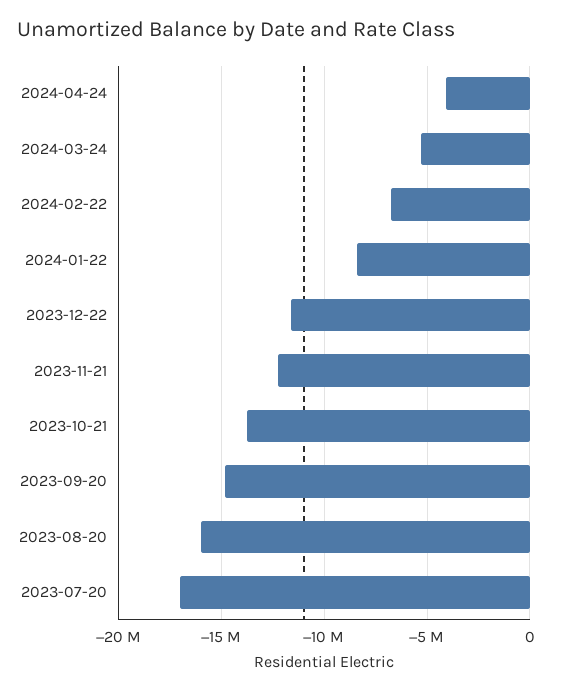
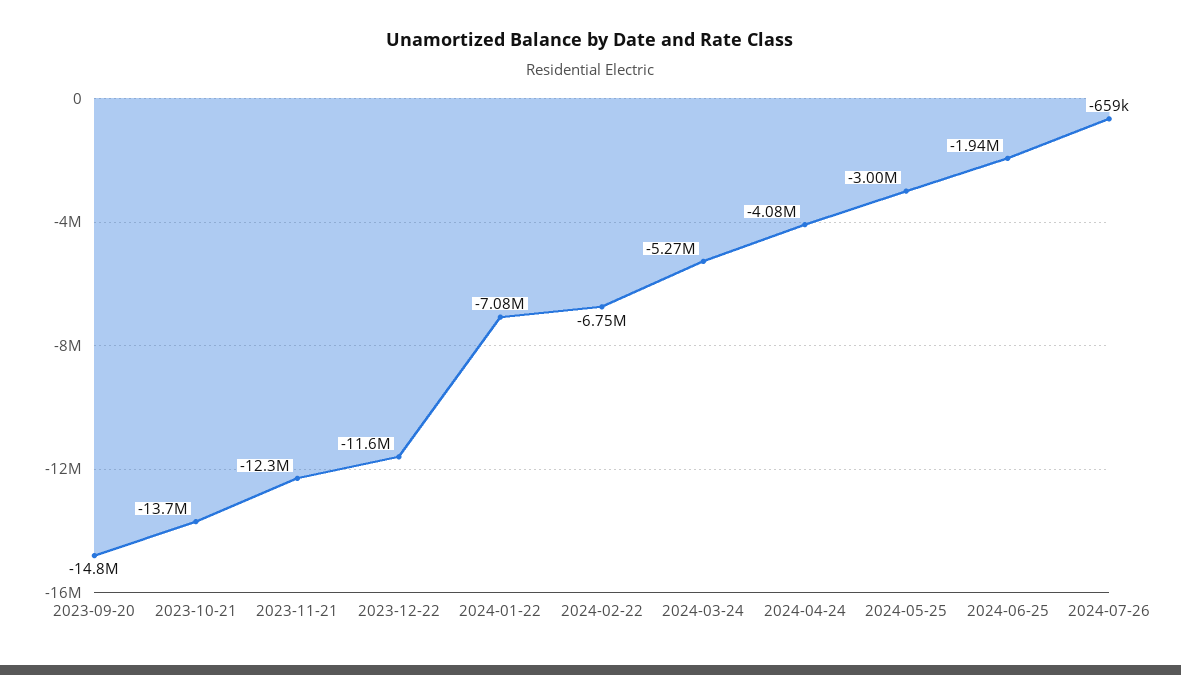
2024-01-22: -8500000 -> -7080000
2023-08-20: -16000000 -> none
2023-07-20: -17000000 -> none
2024-05-25: none -> -3000000
2024-06-25: none -> -1940000
2024-07-26: none -> -659000

